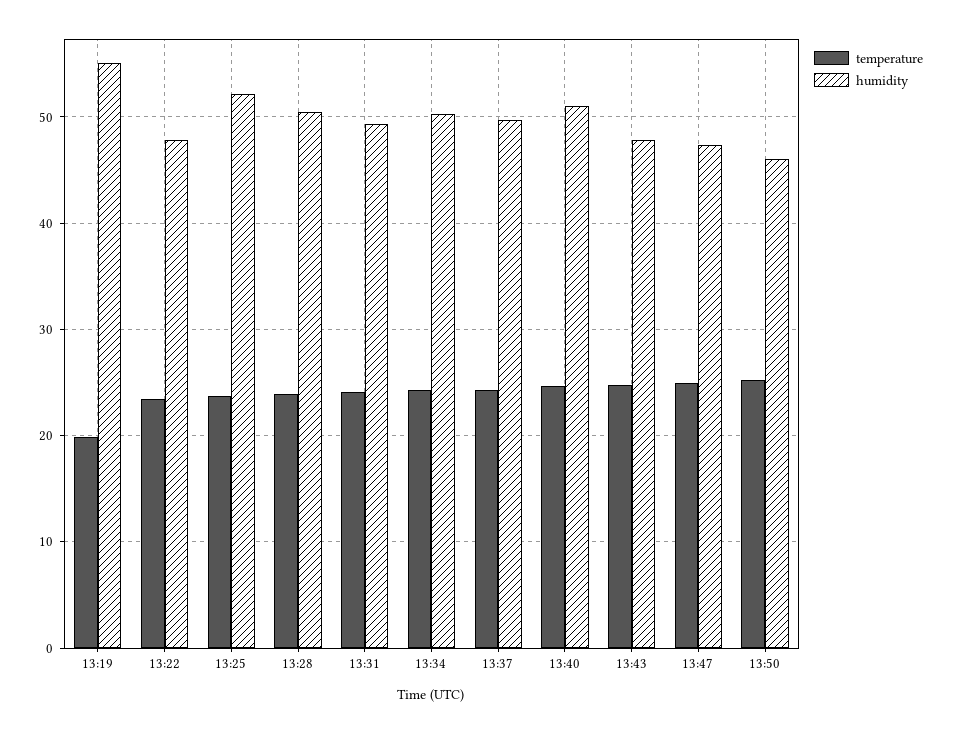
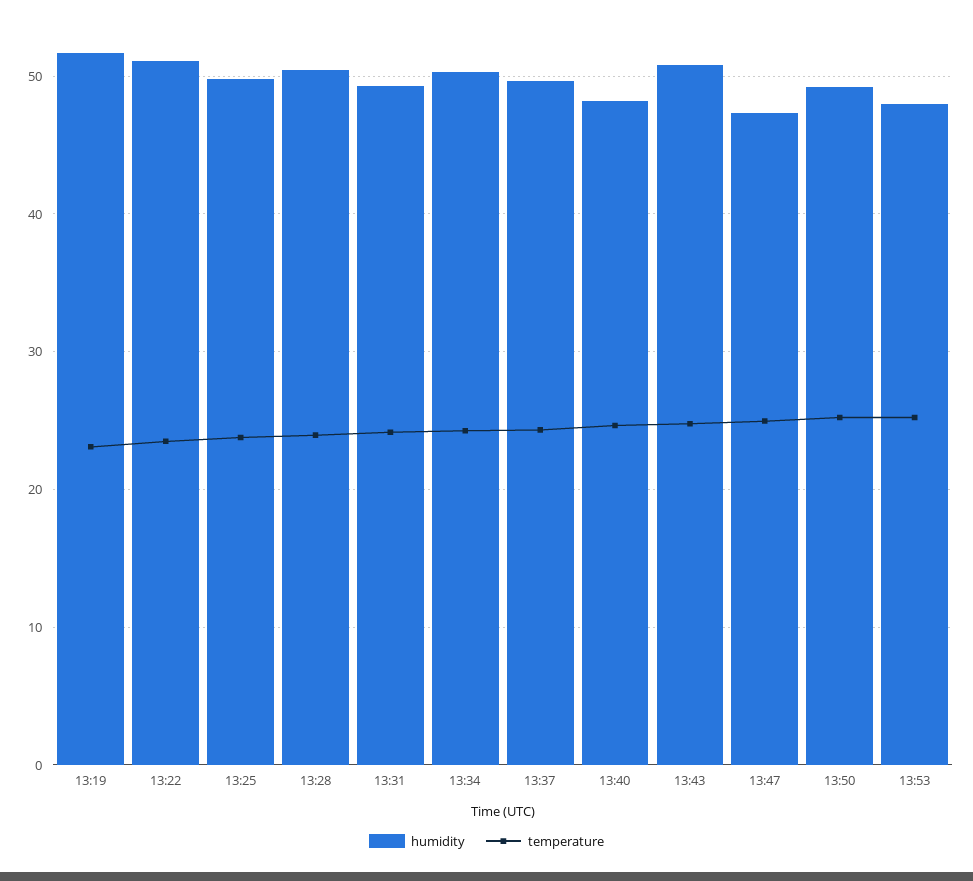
temperature, 13:19: 20 -> 23
humidity, 13:19: 55 -> 52
humidity, 13:22: 48 -> 51
humidity, 13:25: 52 -> 50
humidity, 13:40: 51 -> 48
humidity, 13:43: 48 -> 51
humidity, 13:50: 46 -> 49
humidity, 13:53: none -> 48
temperature, 13:53: none -> 25

